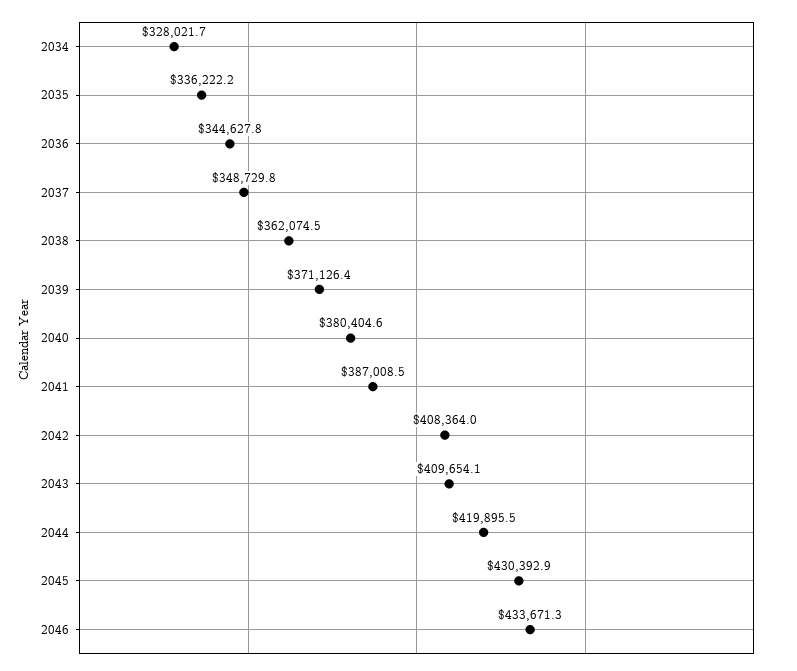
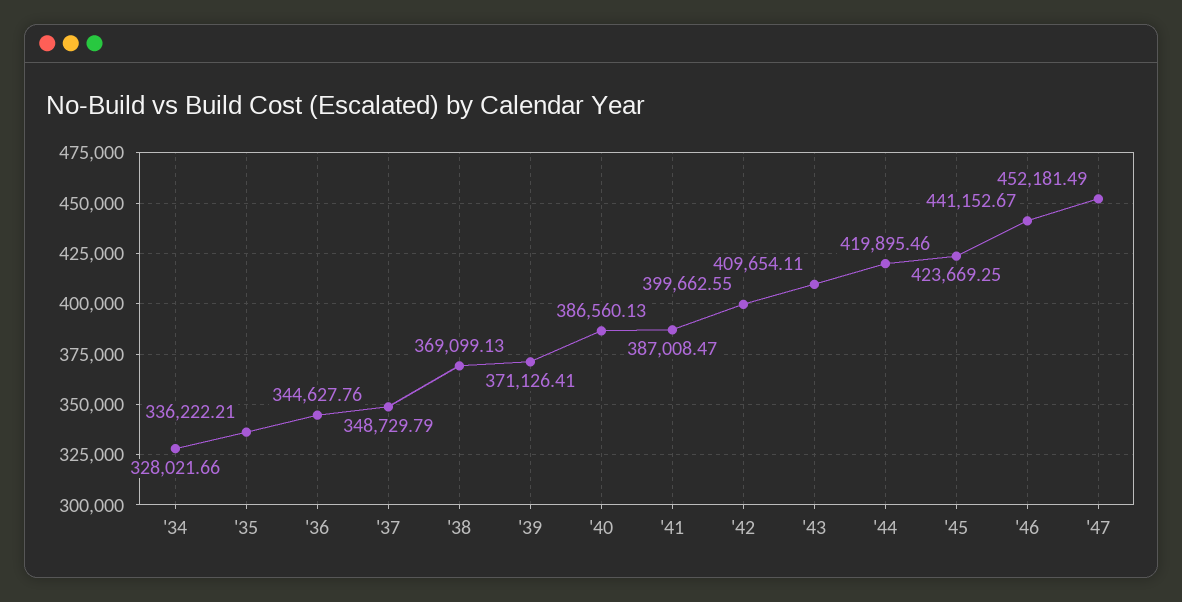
2038: 362074.5 -> 369099.13
2040: 380404.6 -> 386560.13
2042: 408364 -> 399662.55
2045: 430392.9 -> 423669.25
2046: 433671.3 -> 441152.67
'47: none -> 452181.49

